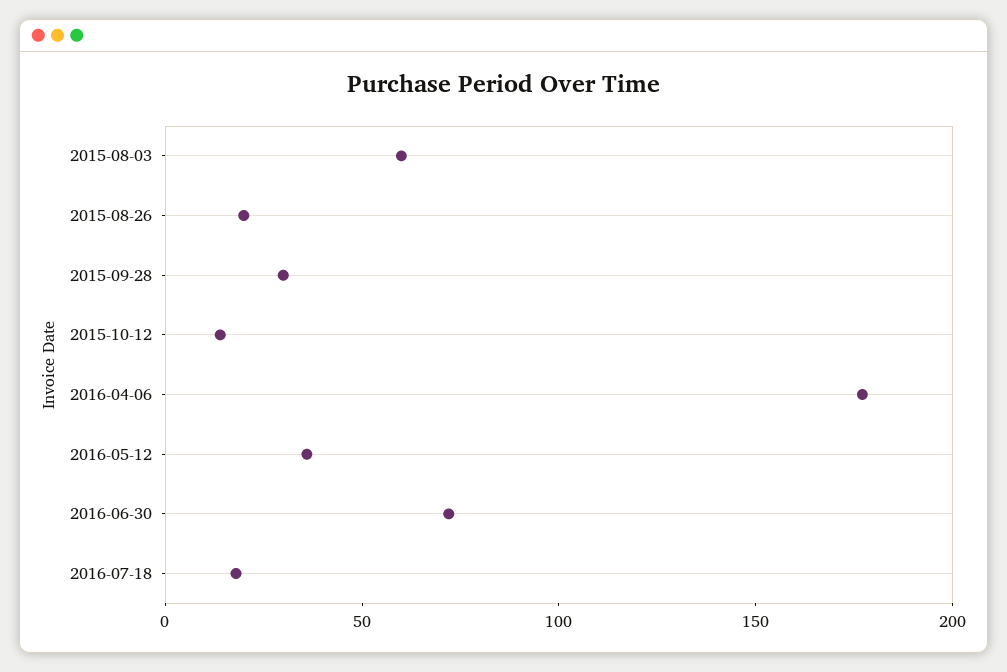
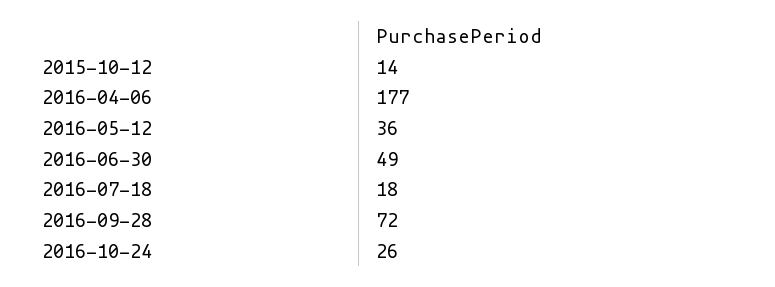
2015-08-03: 60 -> none
2015-08-26: 20 -> none
2015-09-28: 30 -> none
2016-06-30: 70 -> 49
2016-09-28: none -> 72
2016-10-24: none -> 26

